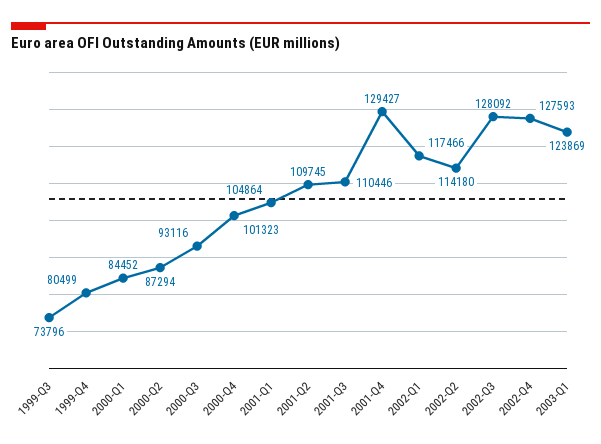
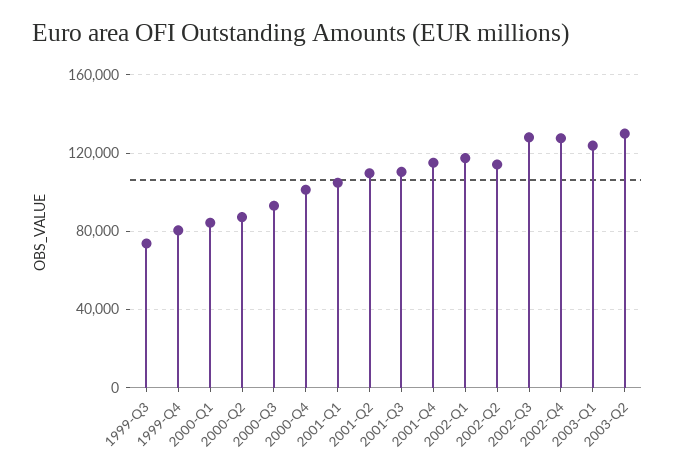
2001-Q4: 129427 -> 115000
2003-Q2: none -> 130000

